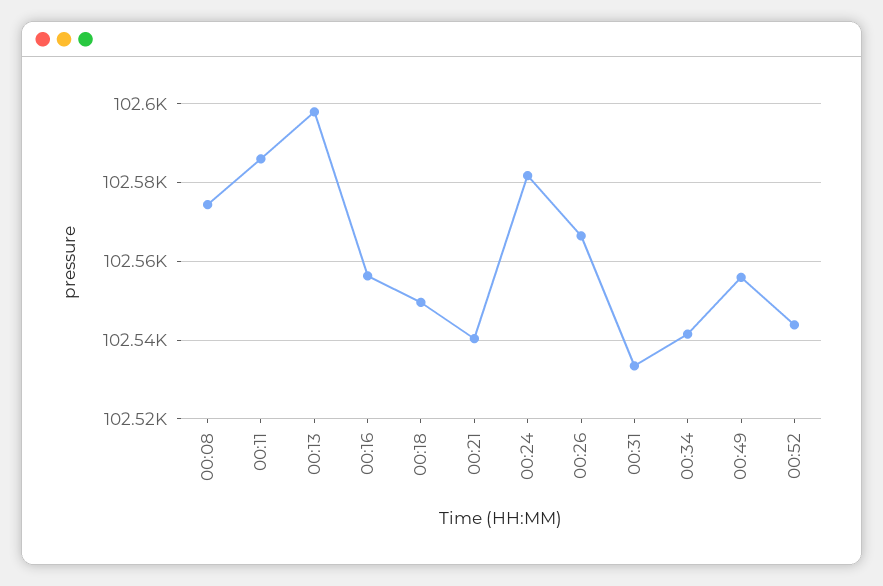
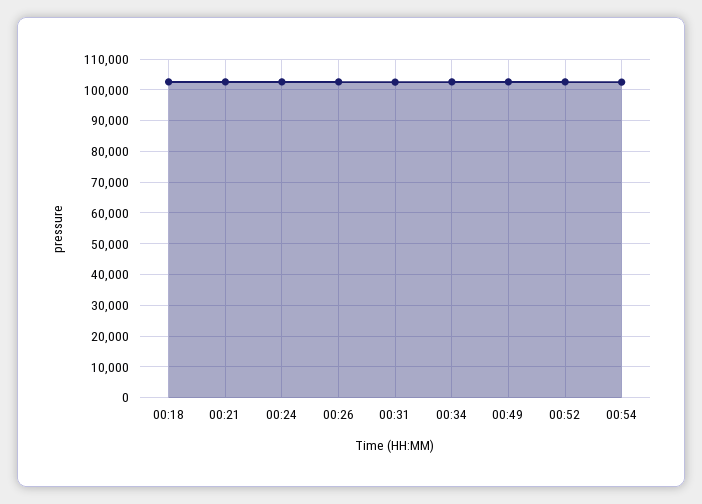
00:08: 102574 -> none
00:11: 102586 -> none
00:13: 102598 -> none
00:16: 102556 -> none
00:54: none -> 102000

